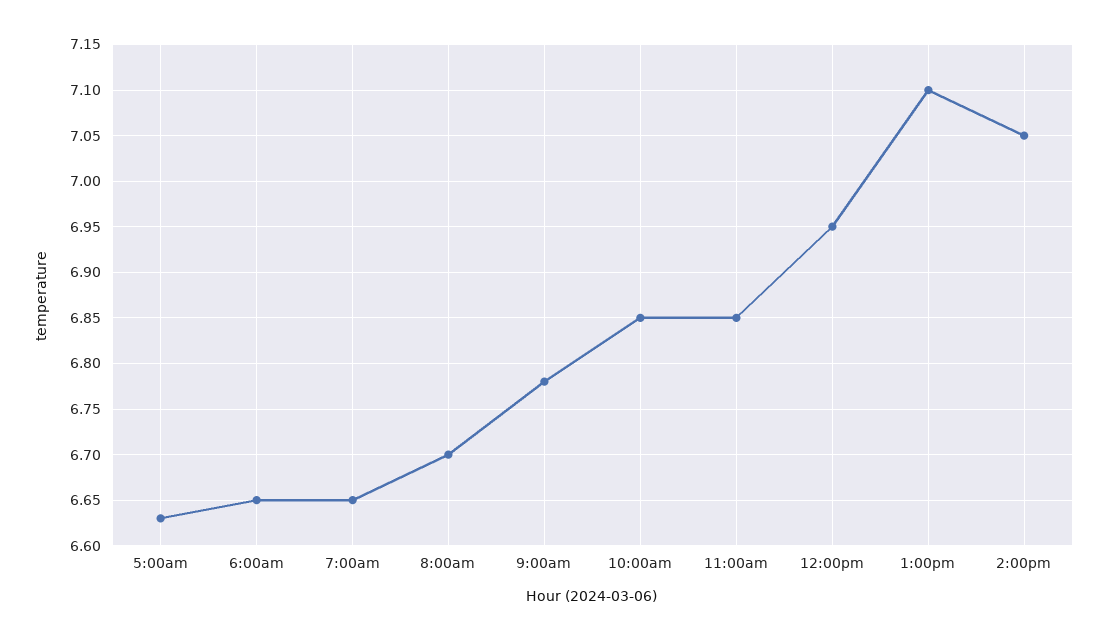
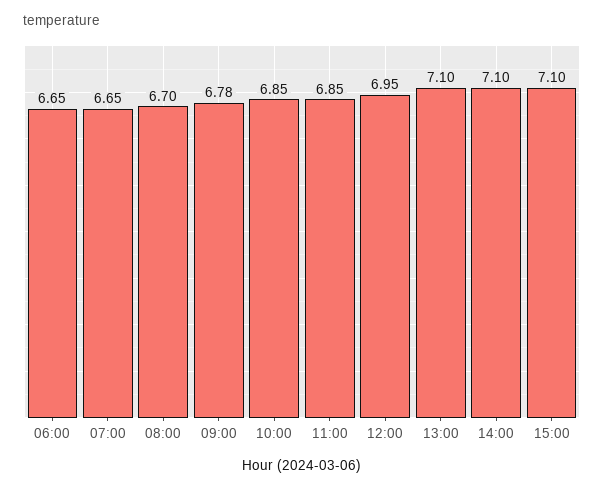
5:00am: 6.63 -> none
2:00pm: 7.05 -> 7.1
15:00: none -> 7.1

